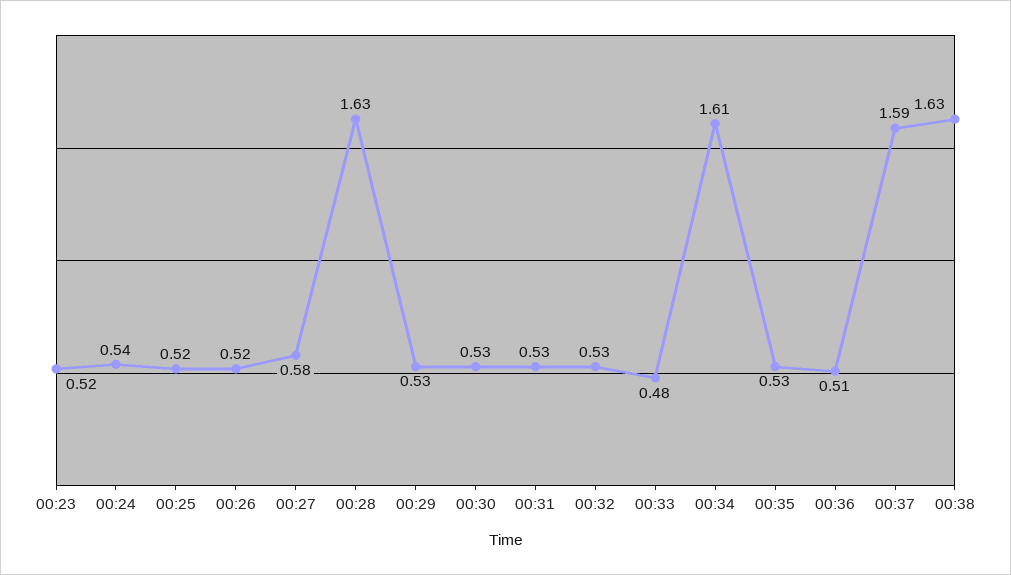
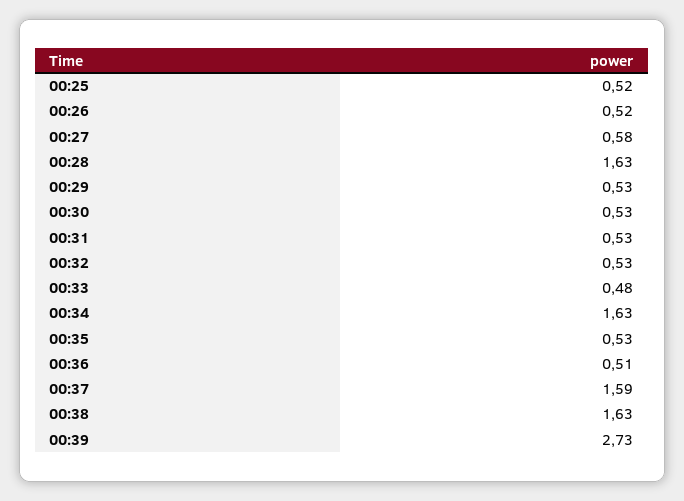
00:23: 0.52 -> none
00:24: 0.54 -> none
00:34: 1.61 -> 1.63
00:39: none -> 2.73

